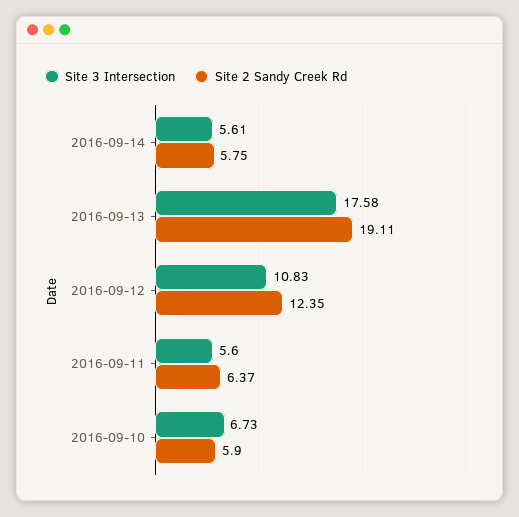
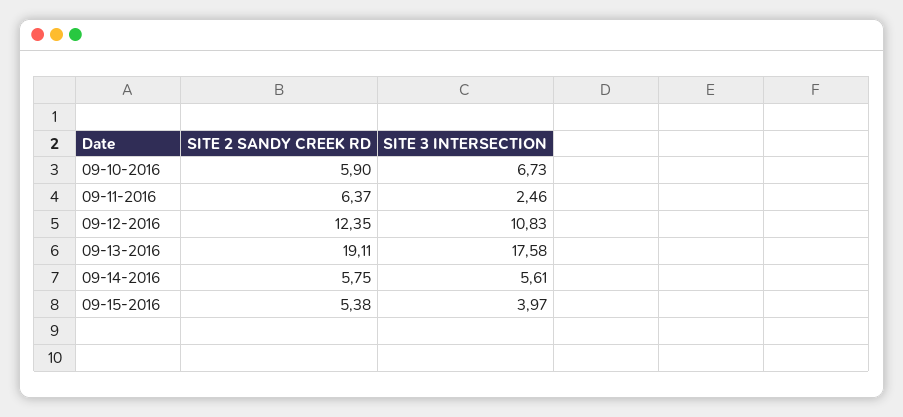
Site 3 Intersection, 2016-09-11: 5.6 -> 2.46
Site 2 Sandy Creek Rd, 09-15-2016: none -> 5.38
Site 3 Intersection, 09-15-2016: none -> 3.97

